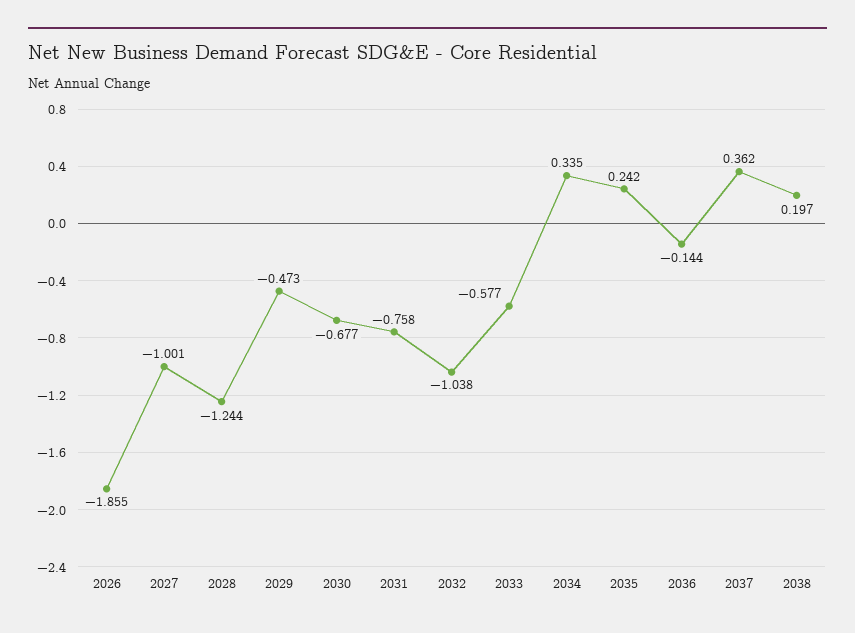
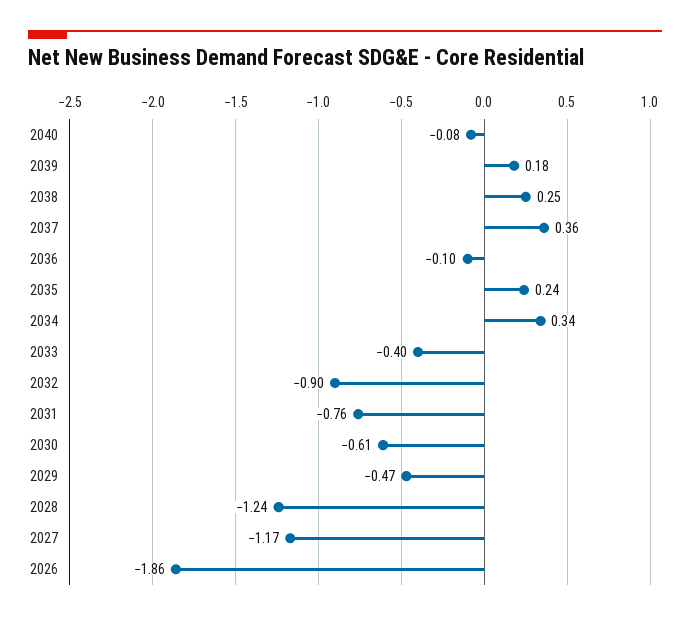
2027: -1.001 -> -1.17
2030: -0.677 -> -0.61
2032: -1.038 -> -0.9
2033: -0.577 -> -0.4
2036: -0.144 -> -0.1
2038: 0.197 -> 0.25
2040: none -> -0.08
2039: none -> 0.18

